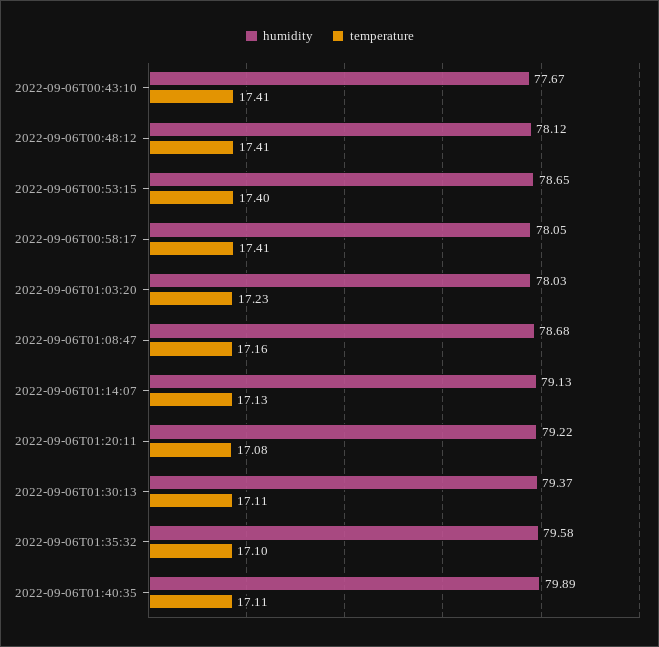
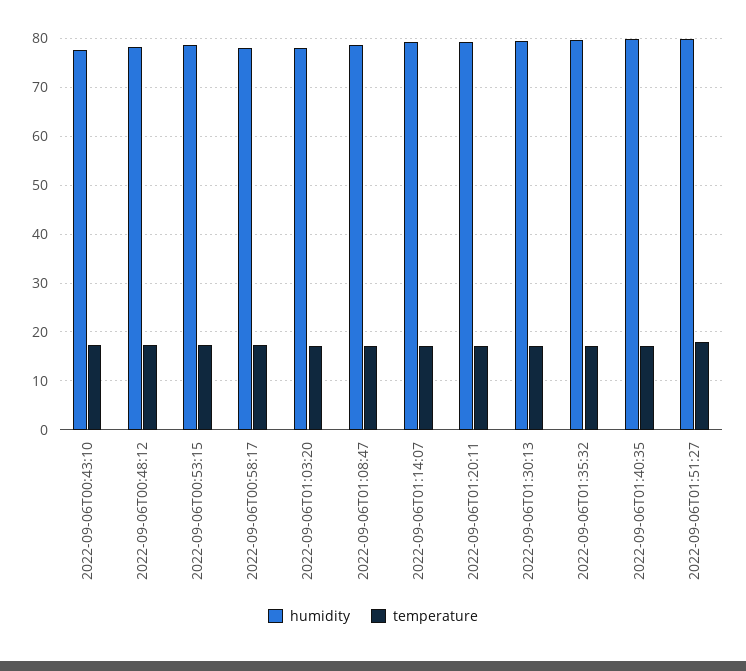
humidity, 2022-09-06T01:51:27: none -> 80
temperature, 2022-09-06T01:51:27: none -> 18

